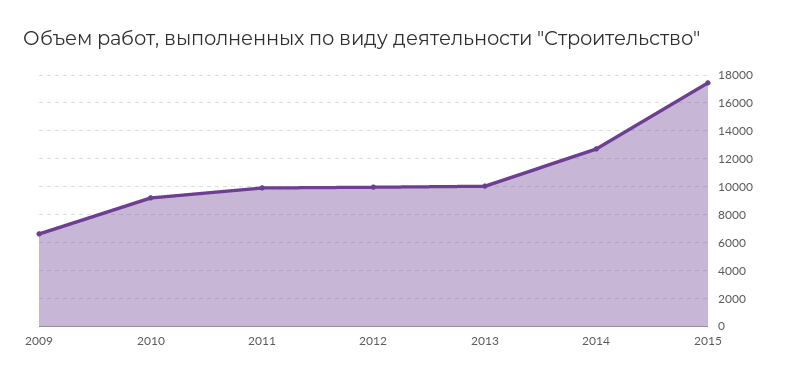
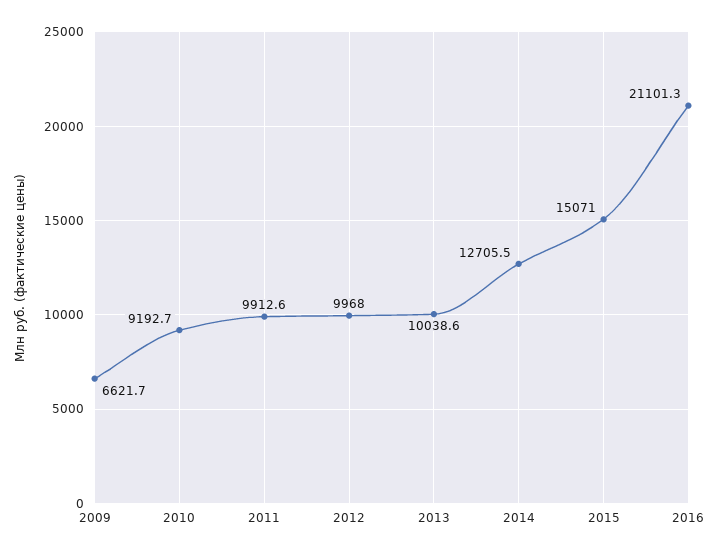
2015: 17500 -> 15071
2016: none -> 21101.3

